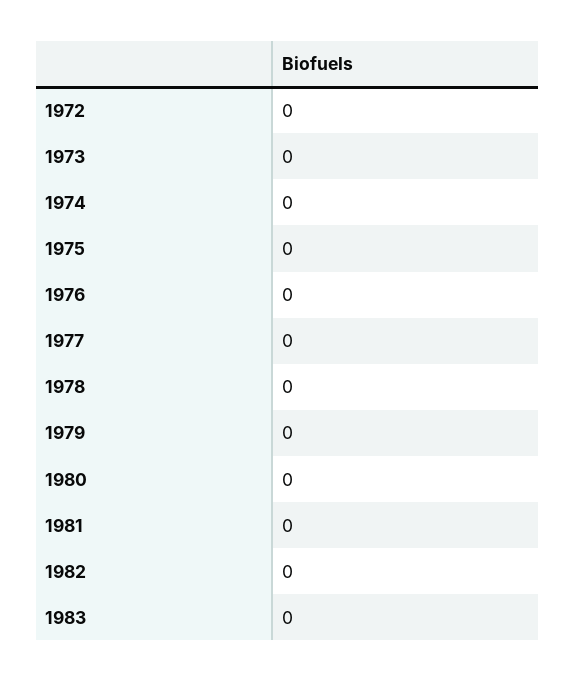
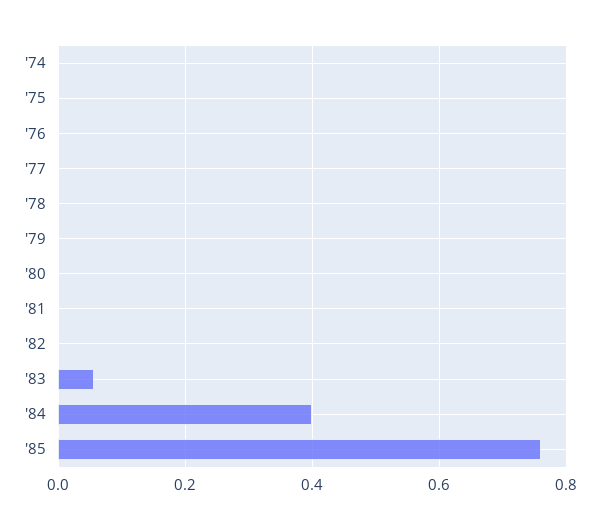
1972: 0 -> none
1973: 0 -> none
1983: 0 -> 0.06
'84: none -> 0.4
'85: none -> 0.76

